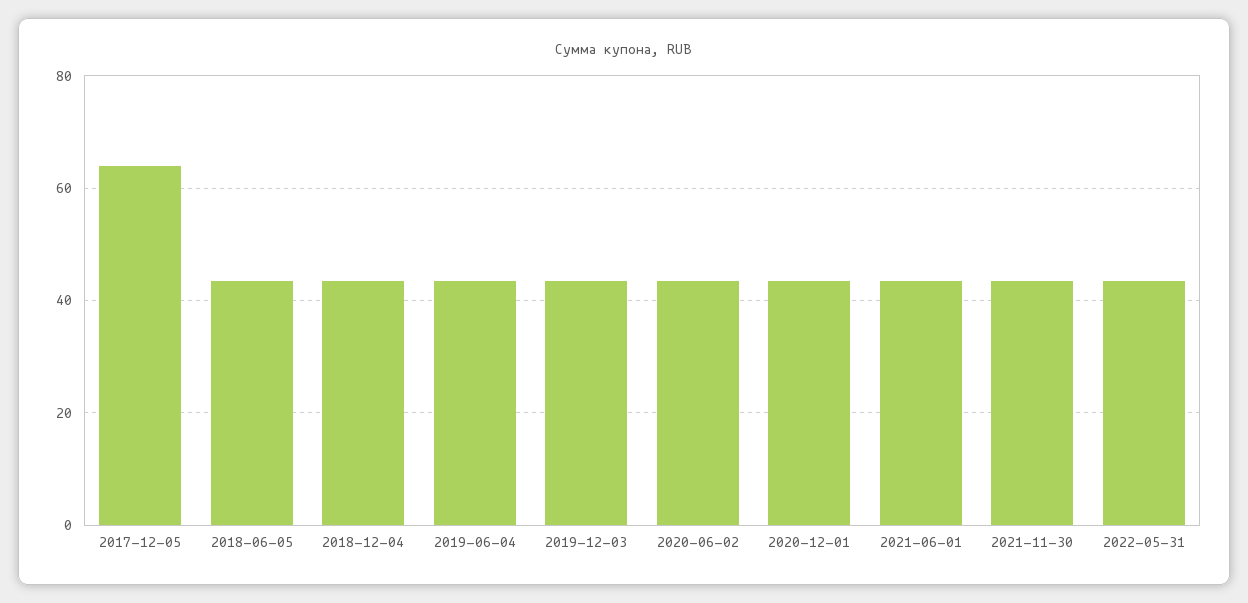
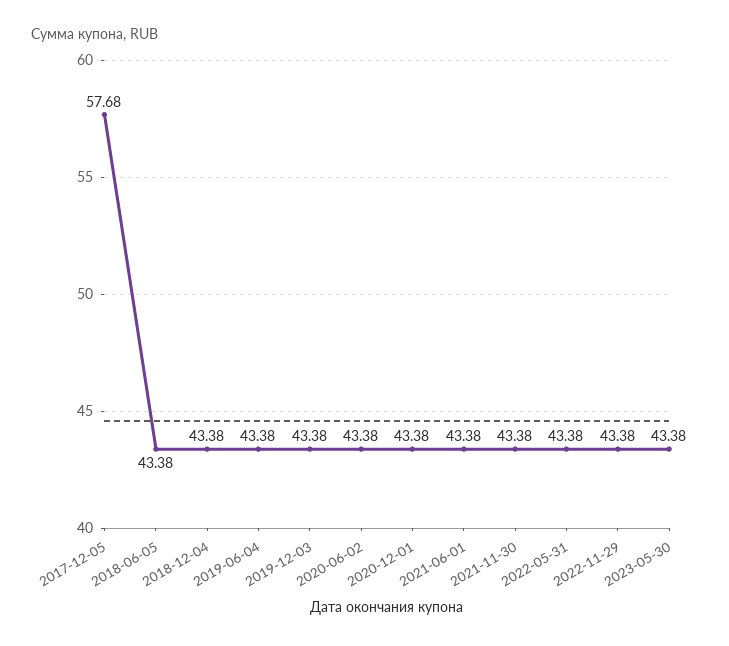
2017-12-05: 64 -> 57.68
2022-11-29: none -> 43.38
2023-05-30: none -> 43.38

